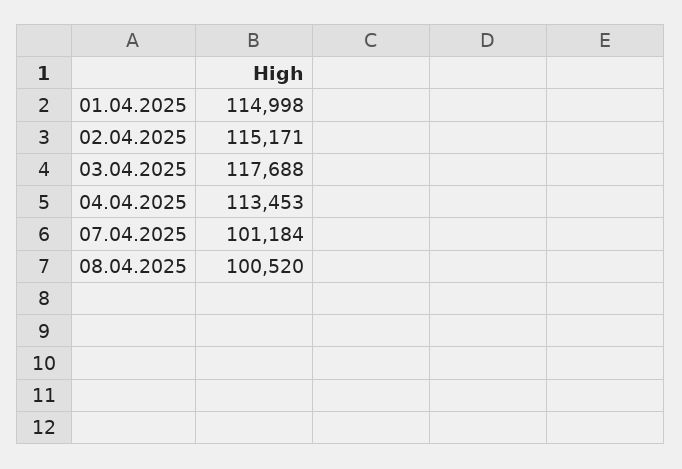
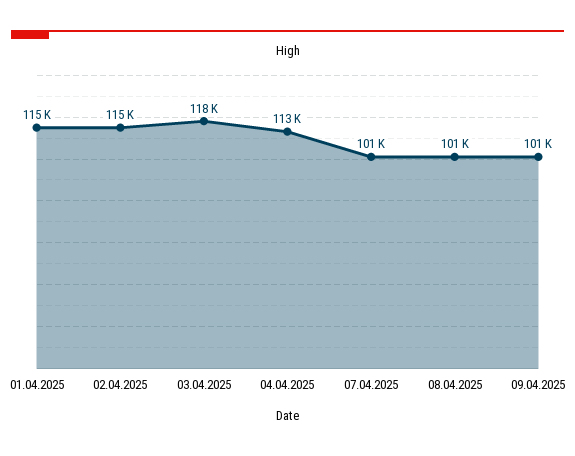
09.04.2025: none -> 101000

